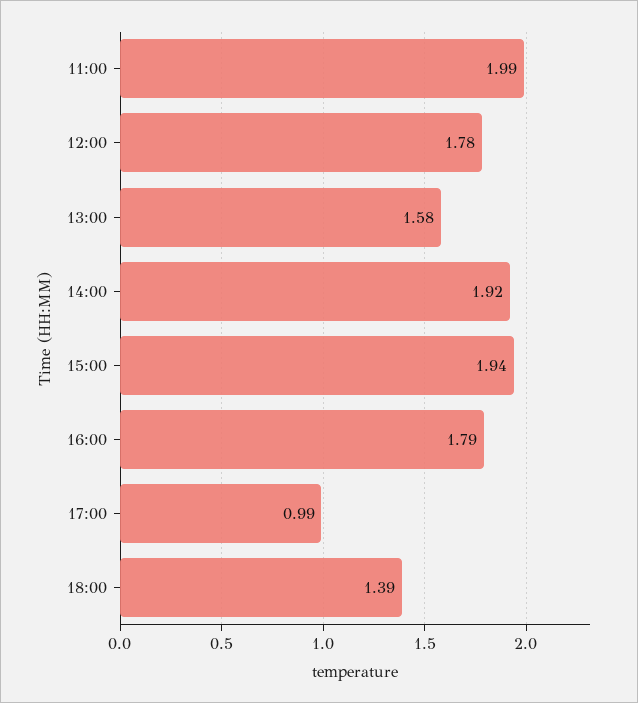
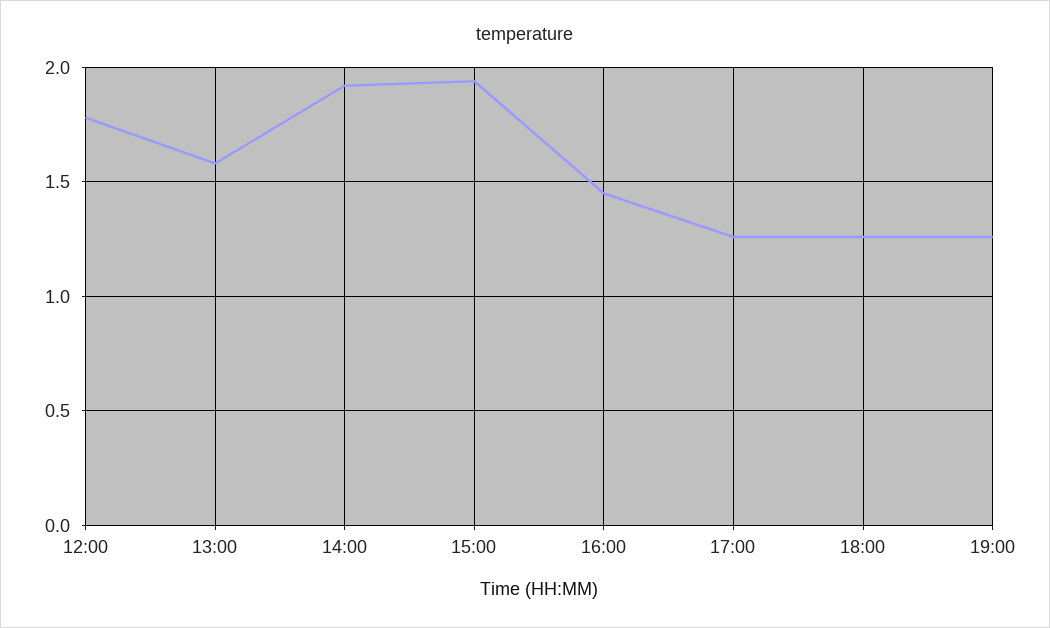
11:00: 1.99 -> none
16:00: 1.79 -> 1.45
17:00: 0.99 -> 1.25
18:00: 1.39 -> 1.25
19:00: none -> 1.25

